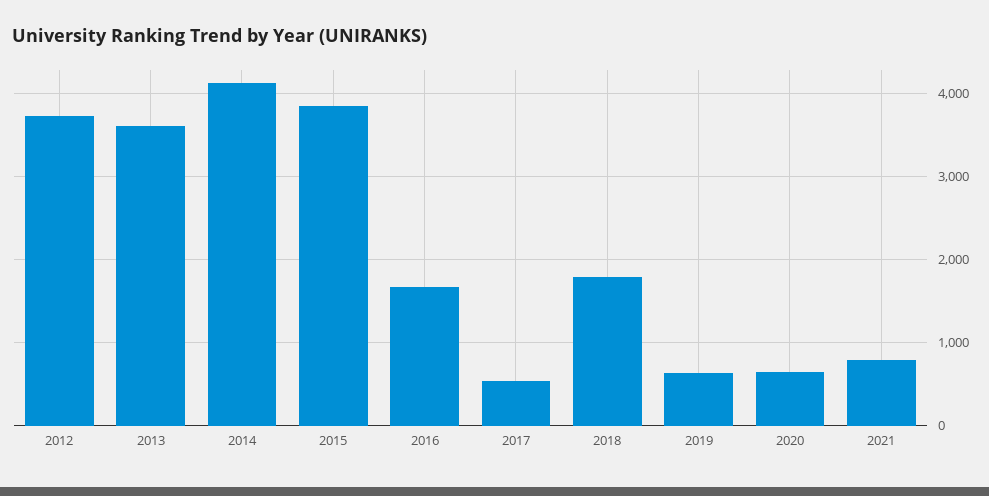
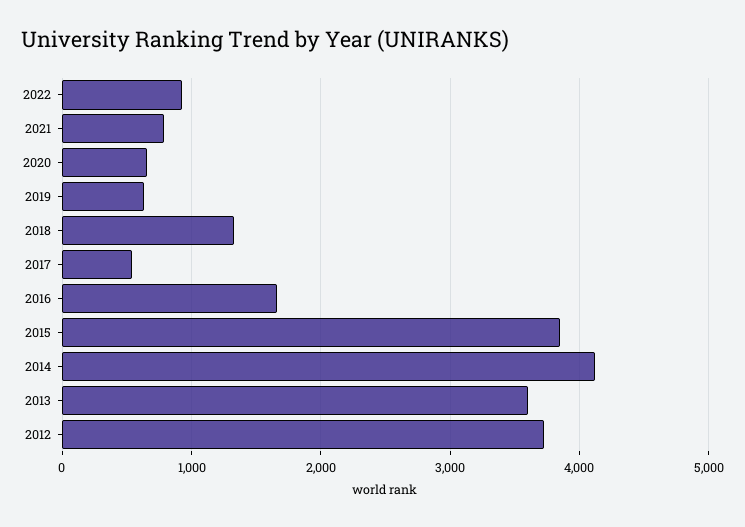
2018: 1800 -> 1300
2022: none -> 900

